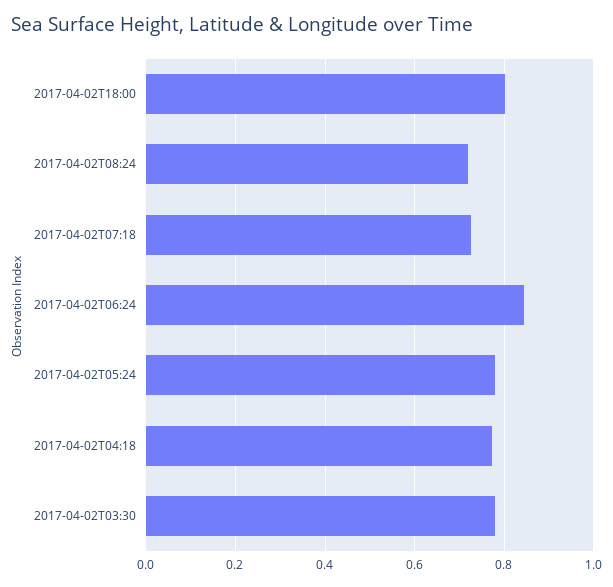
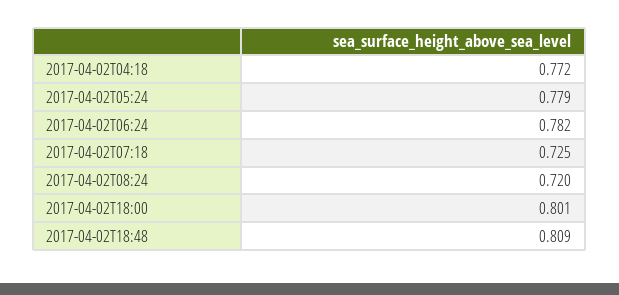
2017-04-02T06:24: 0.84 -> 0.782
2017-04-02T03:30: 0.78 -> none
2017-04-02T18:48: none -> 0.809

